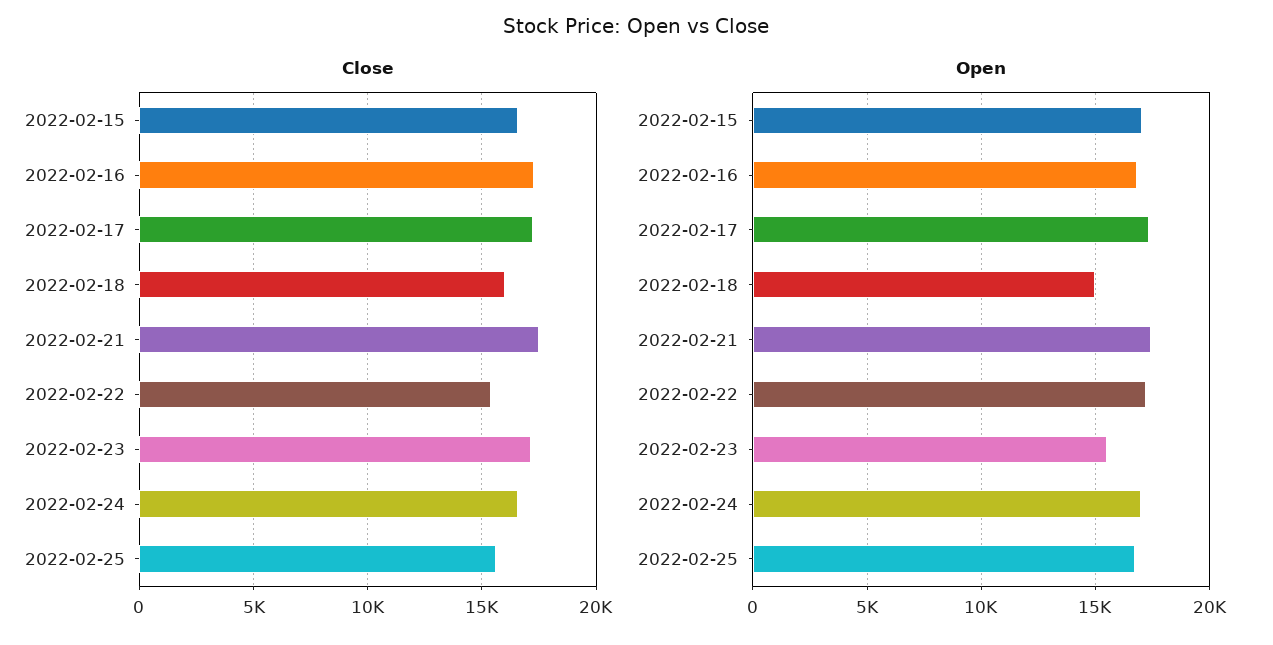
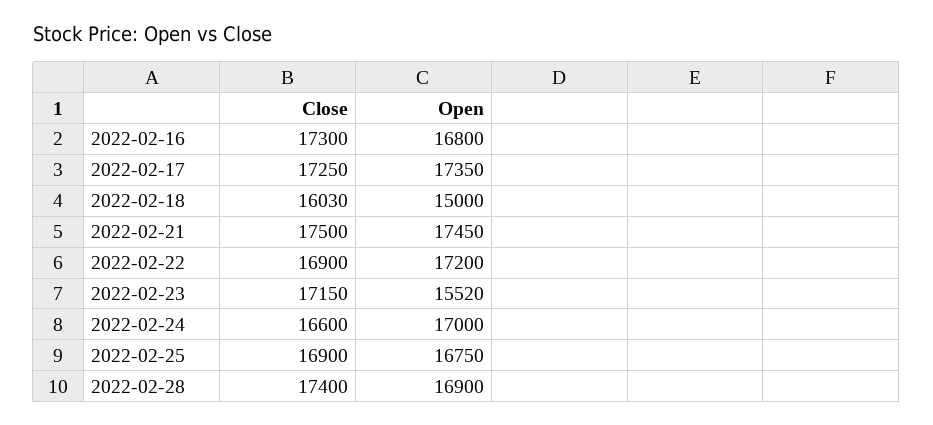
Close, 2022-02-15: 16500 -> none
Close, 2022-02-22: 15500 -> 16900
Close, 2022-02-25: 15500 -> 16900
Open, 2022-02-15: 17000 -> none
Close, 2022-02-28: none -> 17400
Open, 2022-02-28: none -> 16900

